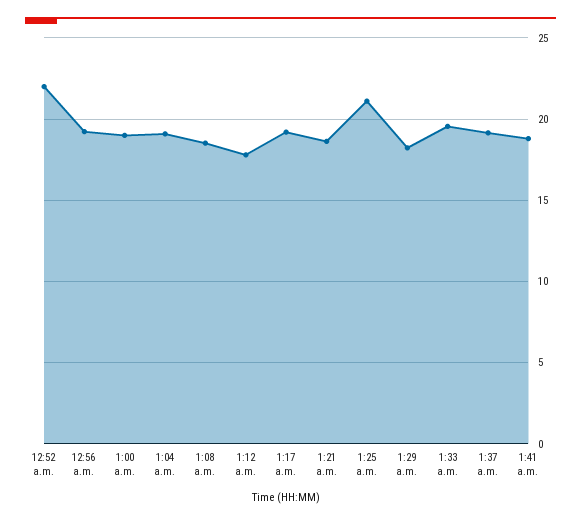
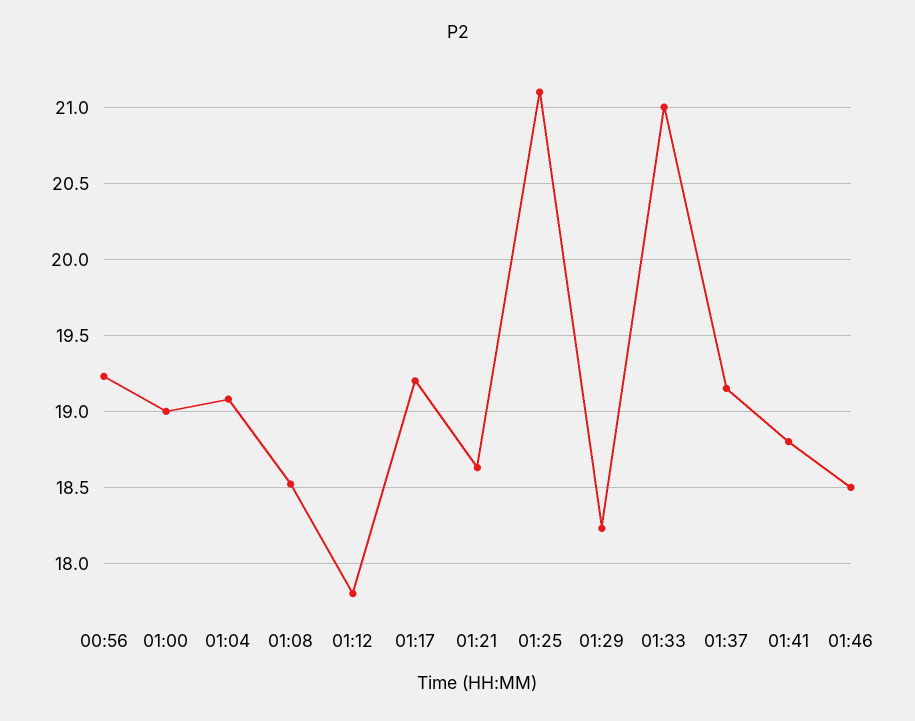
12:52 a.m.: 22 -> none
1:33 a.m.: 19.5 -> 21
01:46: none -> 18.5

